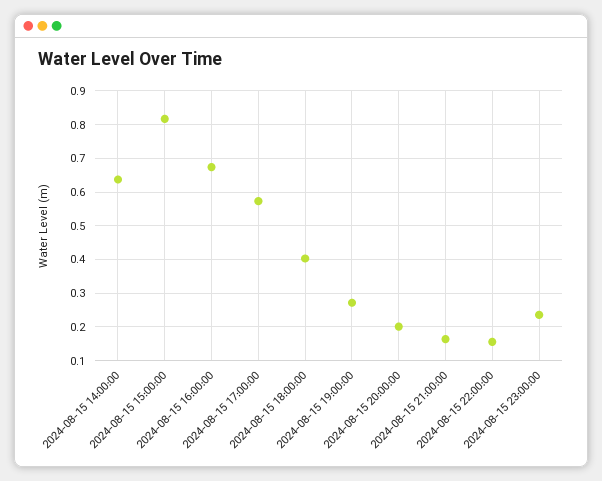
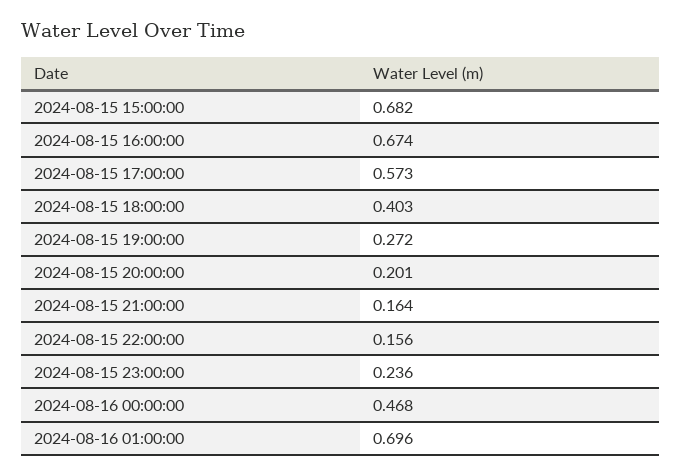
2024-08-15 14:00:00: 0.64 -> none
2024-08-15 15:00:00: 0.82 -> 0.682
2024-08-16 00:00:00: none -> 0.468
2024-08-16 01:00:00: none -> 0.696

